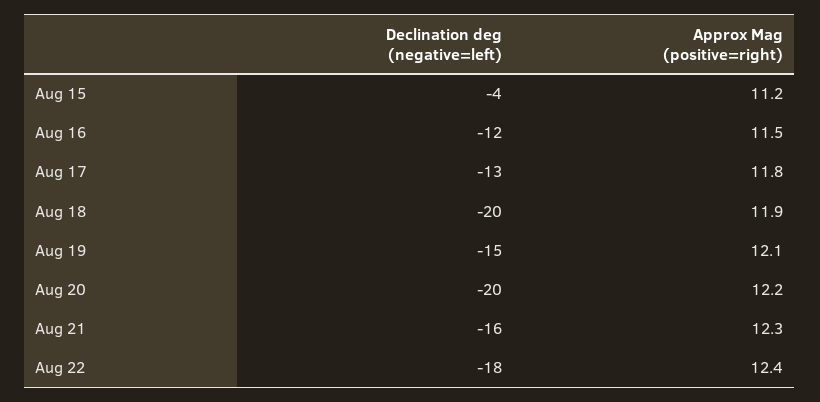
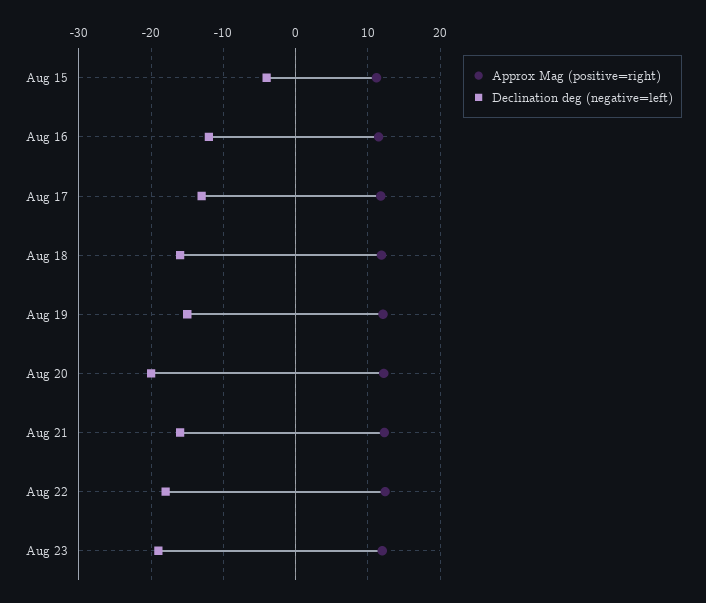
Declination deg (negative=left), Aug 18: -20 -> -16
Approx Mag (positive=right), Aug 23: none -> 12
Declination deg (negative=left), Aug 23: none -> -19

